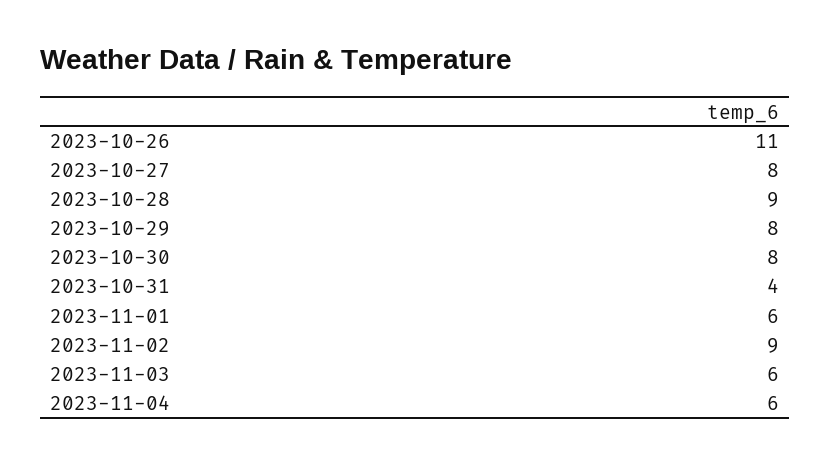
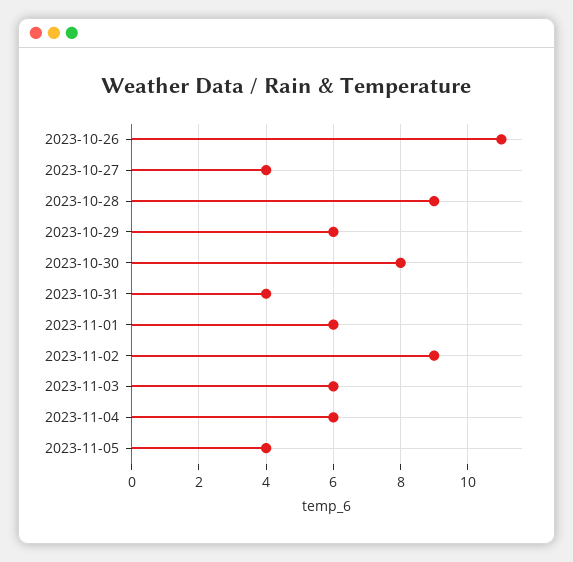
2023-10-27: 8 -> 4
2023-10-29: 8 -> 6
2023-11-05: none -> 4

